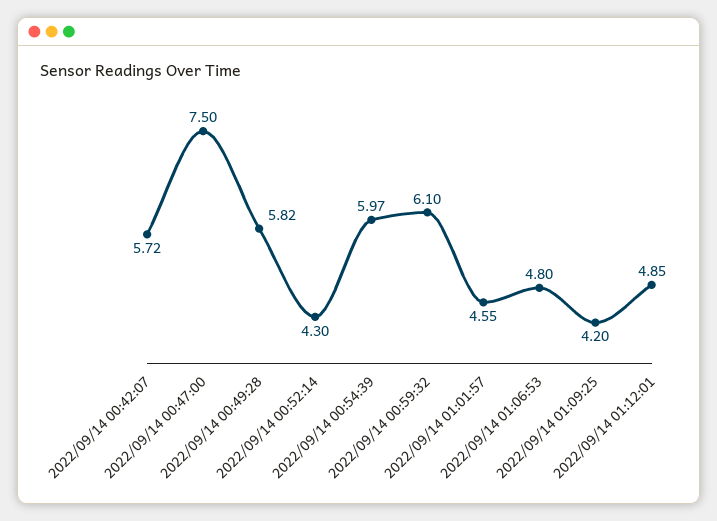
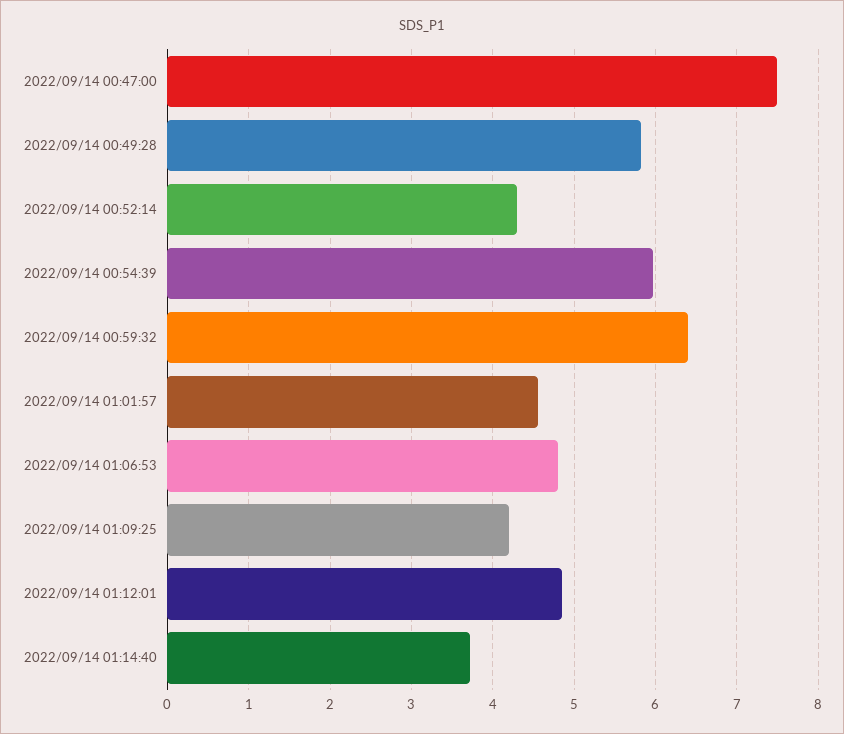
2022/09/14 00:42:07: 5.72 -> none
2022/09/14 00:59:32: 6.1 -> 6.4
2022/09/14 01:14:40: none -> 3.7

